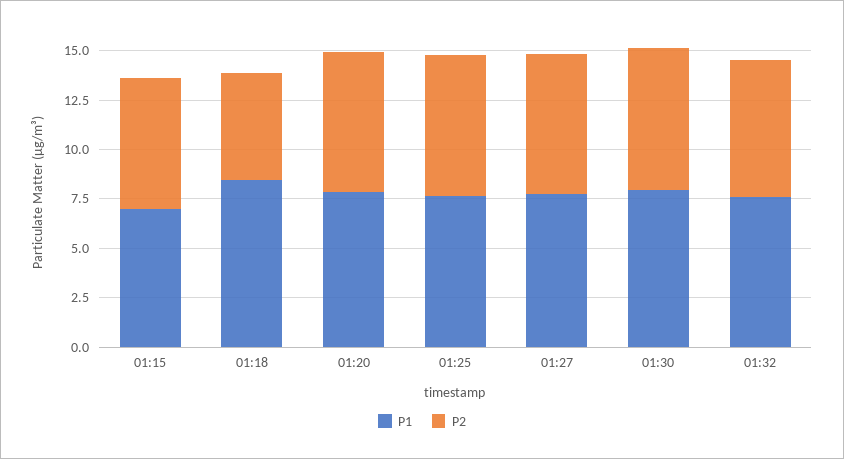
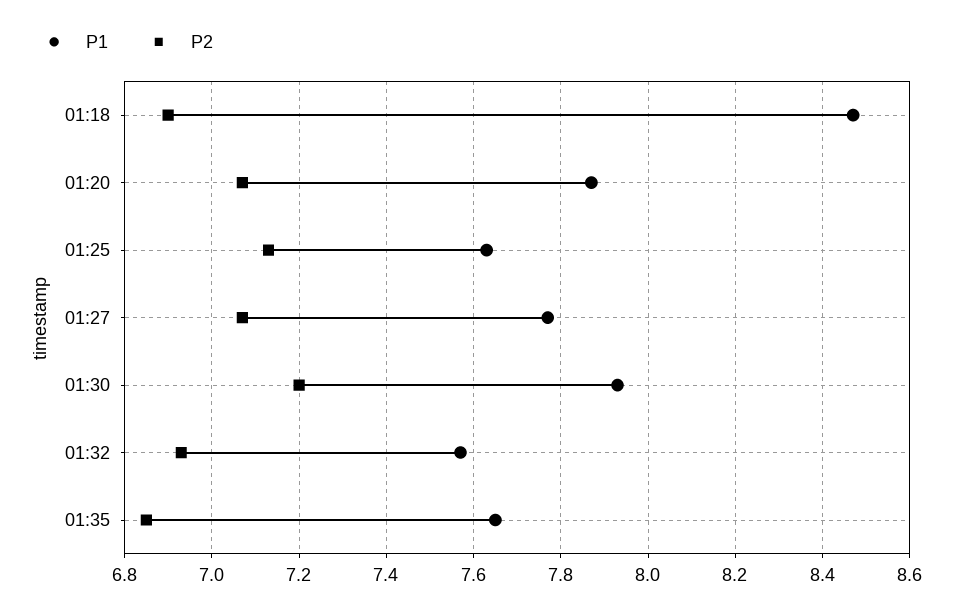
P1, 01:15: 7 -> none
P2, 01:15: 6.5 -> none
P2, 01:18: 5.5 -> 6.9
P1, 01:35: none -> 7.65
P2, 01:35: none -> 6.85

